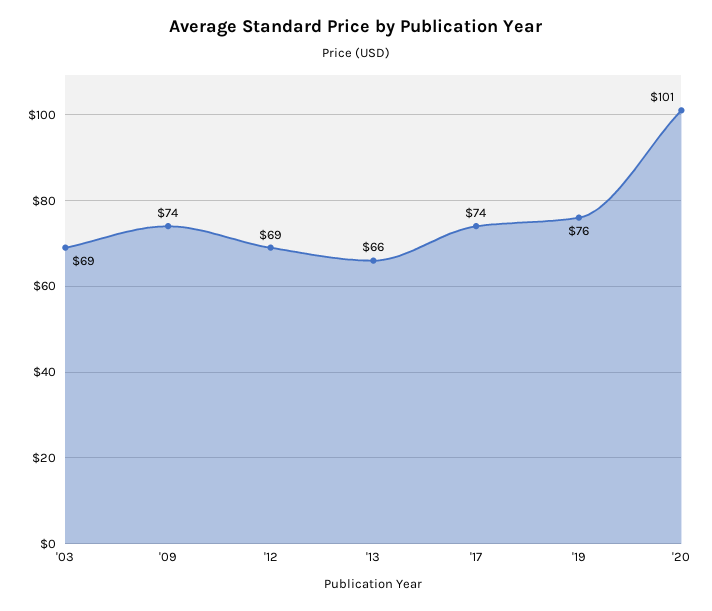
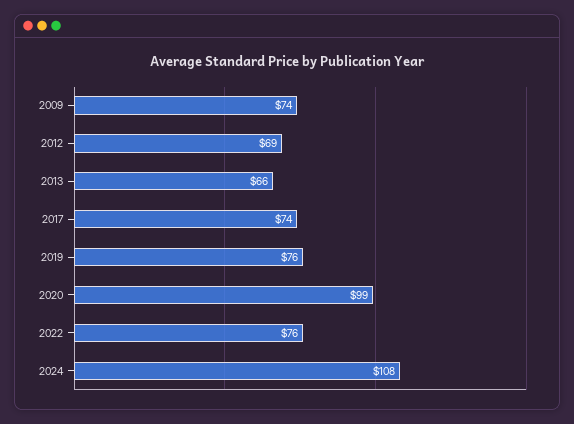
'03: 69 -> none
'20: 101 -> 99
2022: none -> 76
2024: none -> 108

